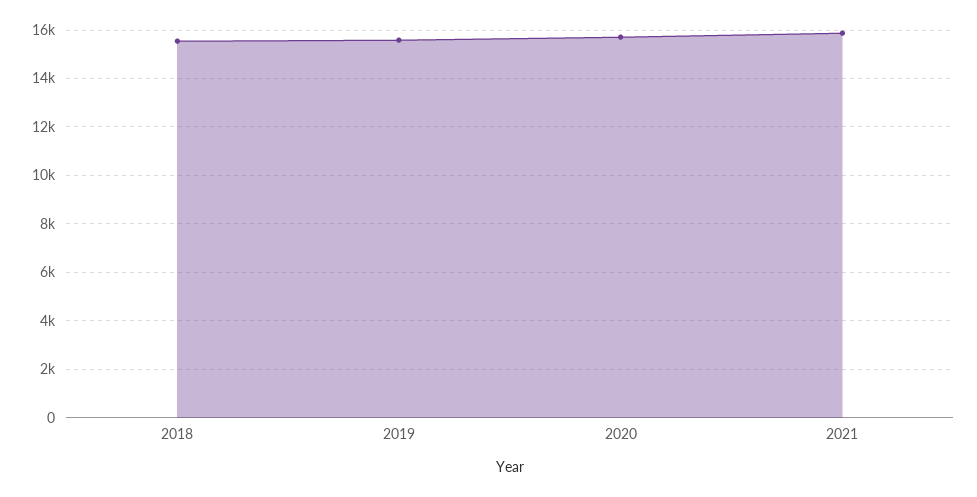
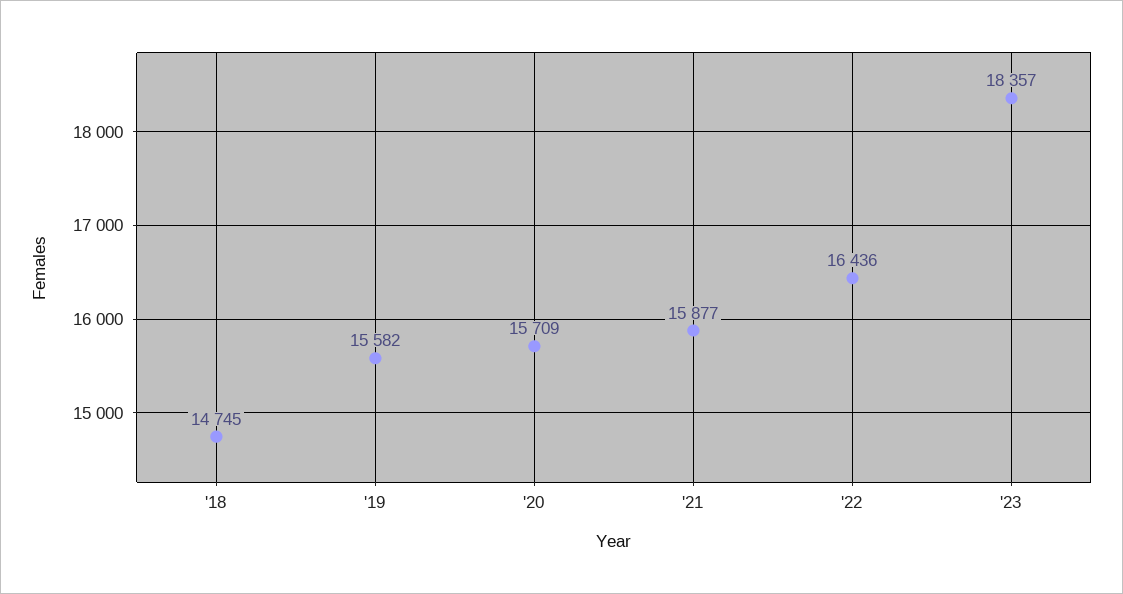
2018: 15500 -> 14745
'22: none -> 16436
'23: none -> 18357

